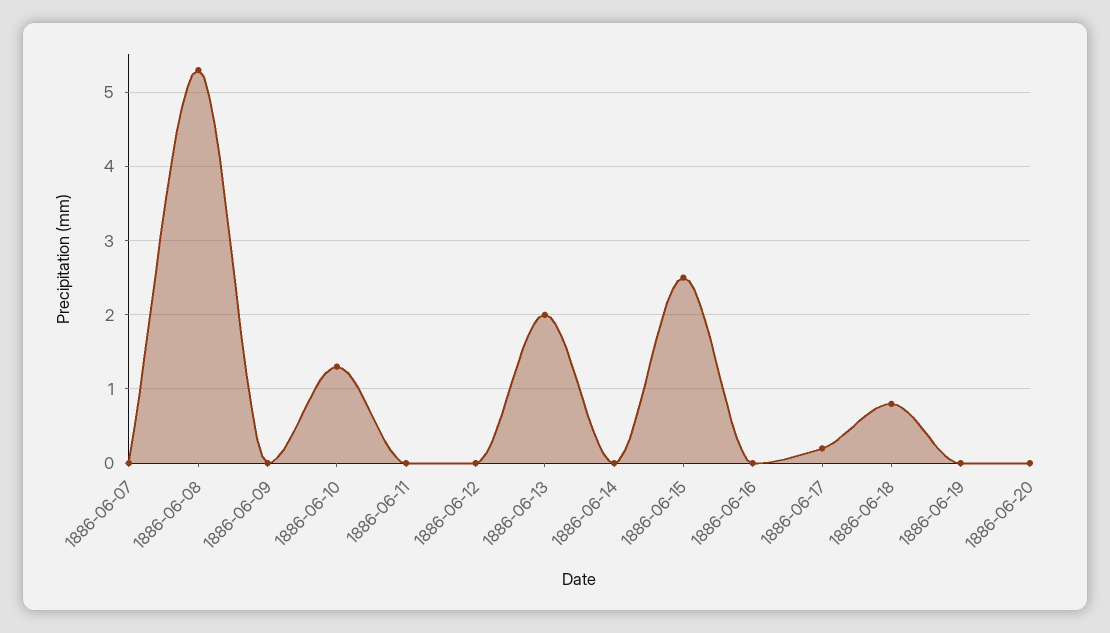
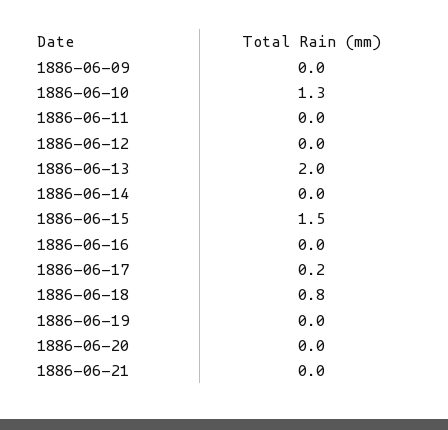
1886-06-07: 0 -> none
1886-06-08: 5.3 -> none
1886-06-15: 2.5 -> 1.5
1886-06-21: none -> 0

